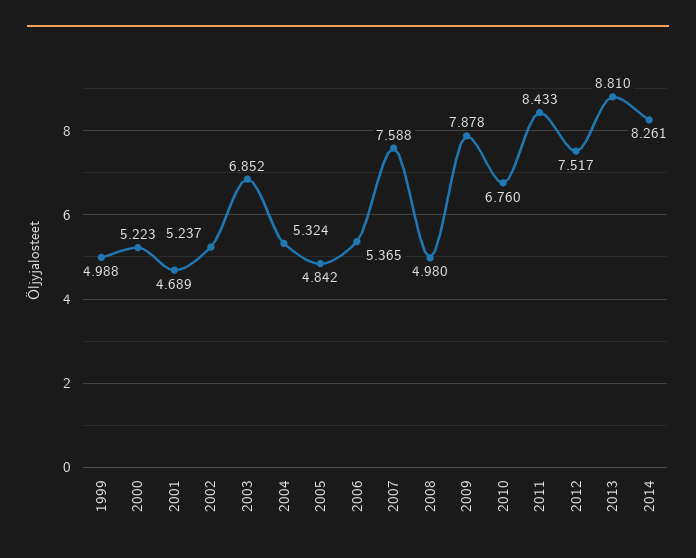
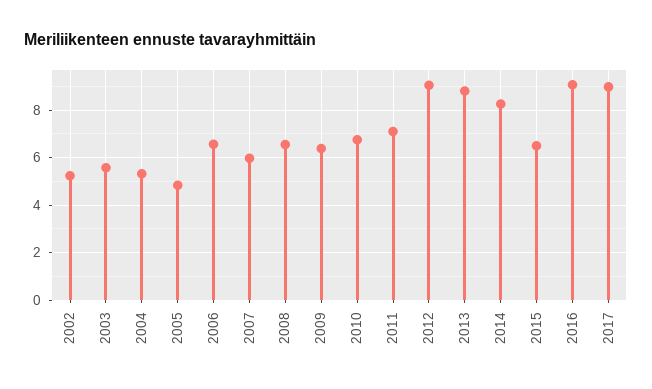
1999: 4.988 -> none
2000: 5.223 -> none
2001: 4.689 -> none
2003: 6.852 -> 5.5
2006: 5.365 -> 6.5
2007: 7.588 -> 6
2008: 4.98 -> 6.5
2009: 7.878 -> 6.5
2011: 8.433 -> 7
2012: 7.517 -> 9
2015: none -> 6.5
2016: none -> 9
2017: none -> 9

